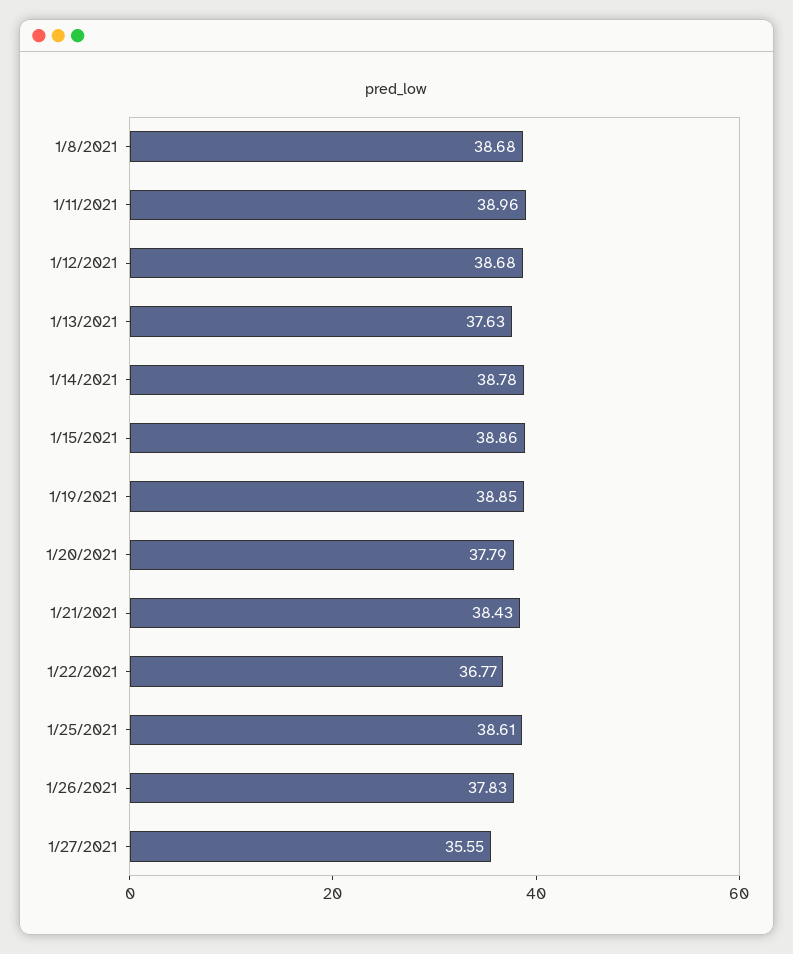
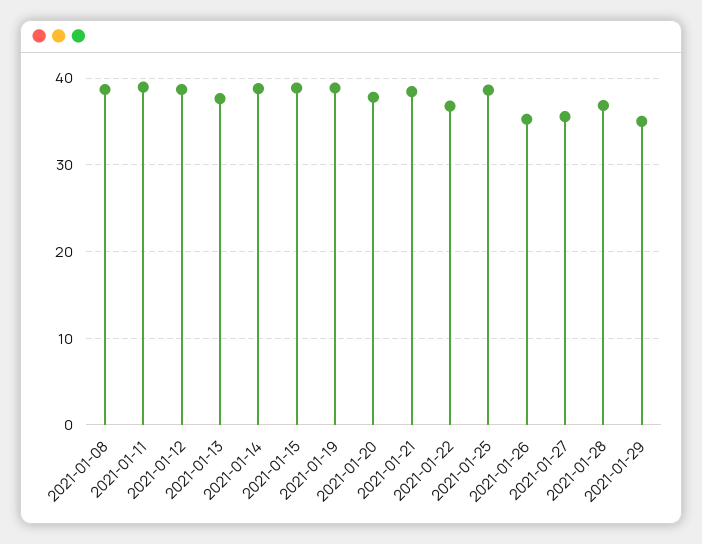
1/26/2021: 37.83 -> 35
2021-01-28: none -> 37
2021-01-29: none -> 35

